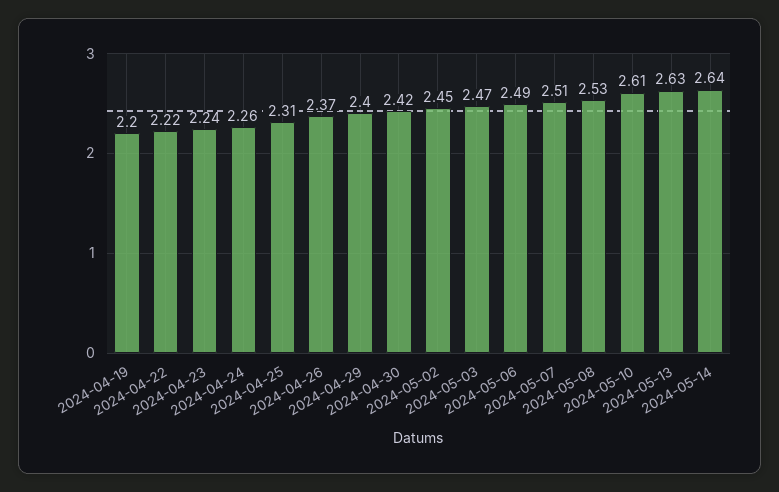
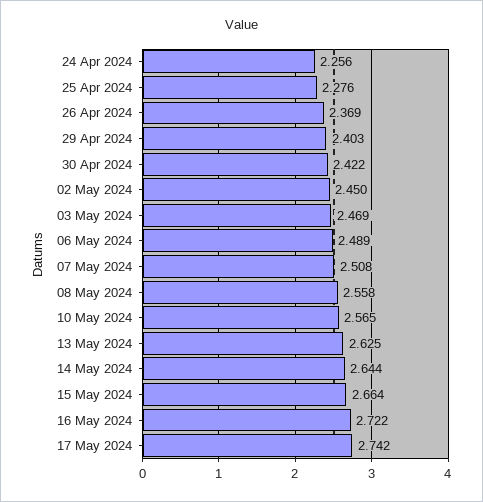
2024-04-19: 2.2 -> none
2024-04-22: 2.22 -> none
2024-04-23: 2.24 -> none
2024-04-25: 2.31 -> 2.276
2024-05-08: 2.53 -> 2.558
2024-05-10: 2.61 -> 2.565
15 May 2024: none -> 2.664
16 May 2024: none -> 2.722
17 May 2024: none -> 2.742

